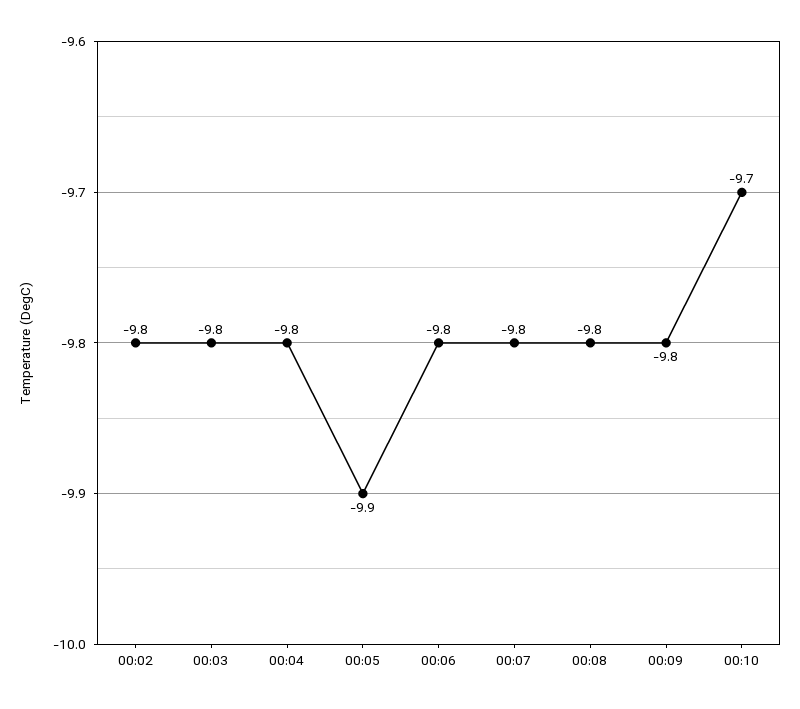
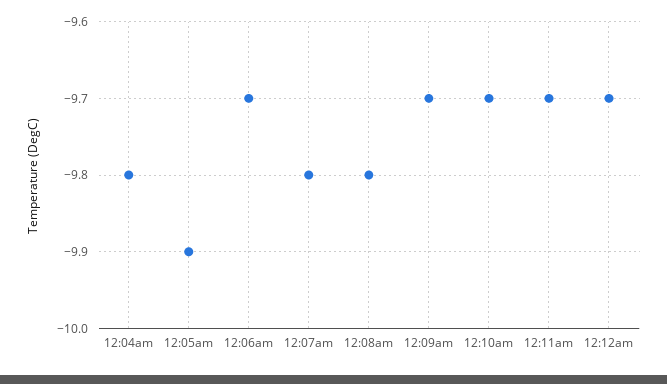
00:02: -9.8 -> none
00:03: -9.8 -> none
00:06: -9.8 -> -9.7
00:09: -9.8 -> -9.7
12:11am: none -> -9.7
12:12am: none -> -9.7

